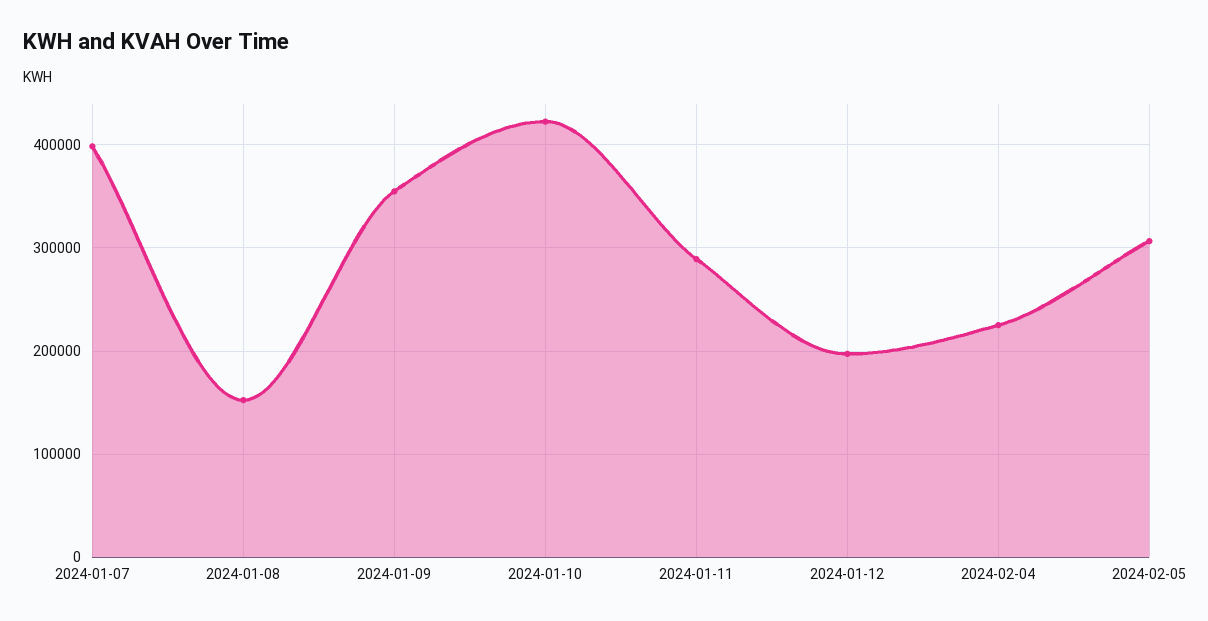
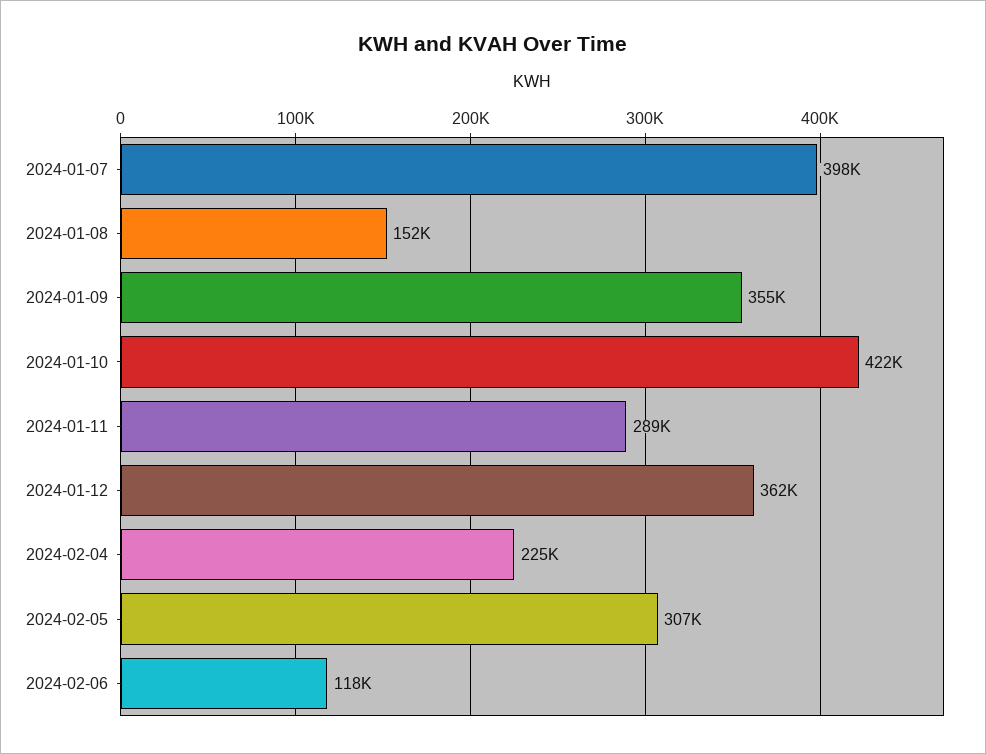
2024-01-12: 200000 -> 362000
2024-02-06: none -> 118000

